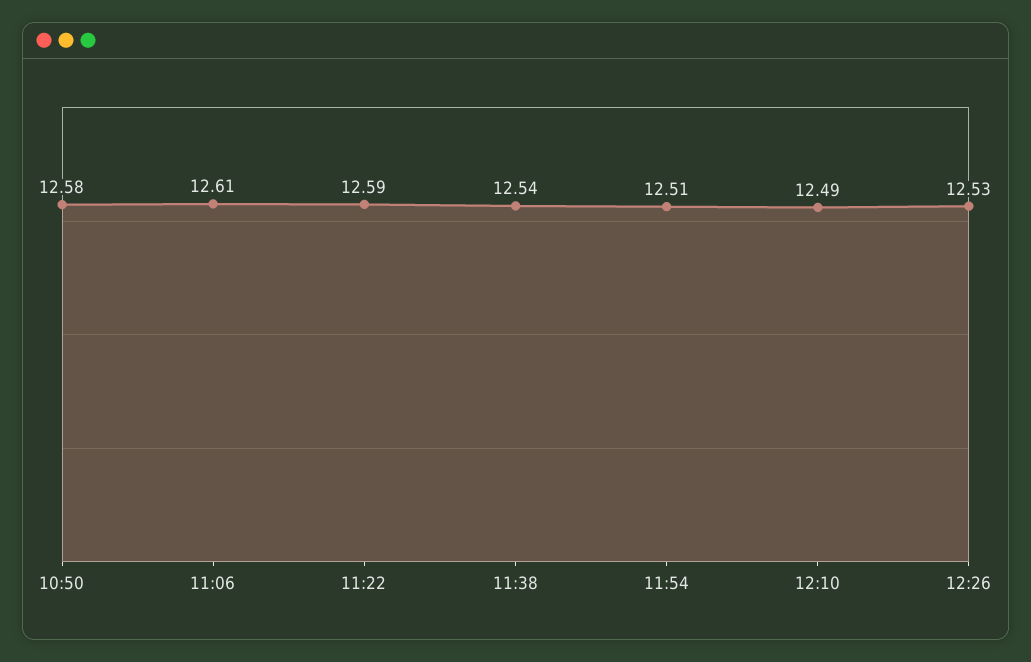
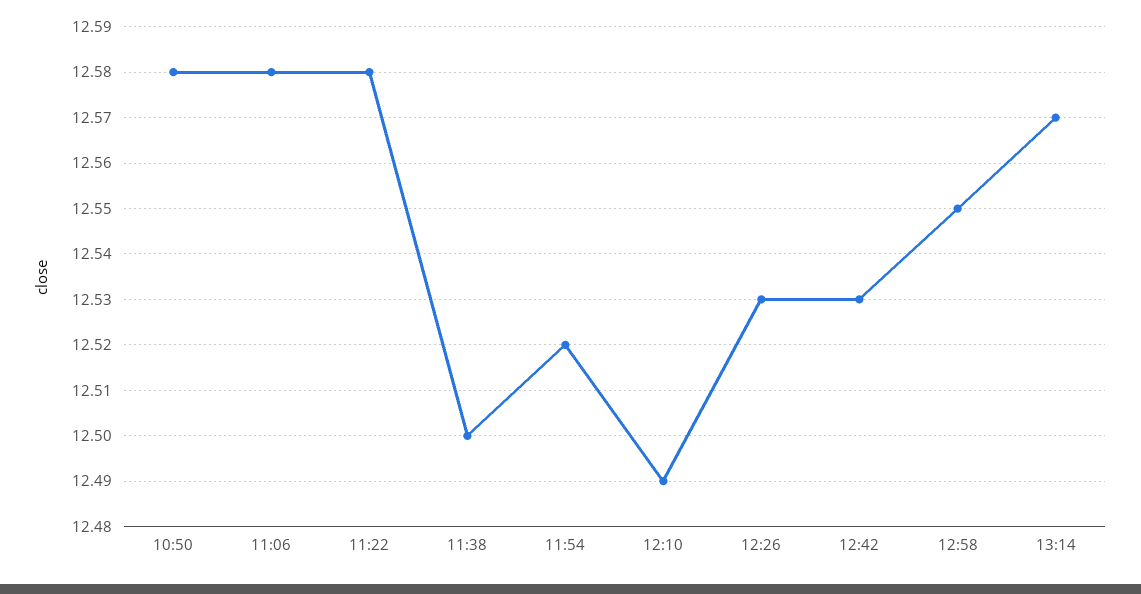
11:06: 12.61 -> 12.58
11:22: 12.59 -> 12.58
11:38: 12.54 -> 12.5
11:54: 12.51 -> 12.52
12:42: none -> 12.53
12:58: none -> 12.55
13:14: none -> 12.57

